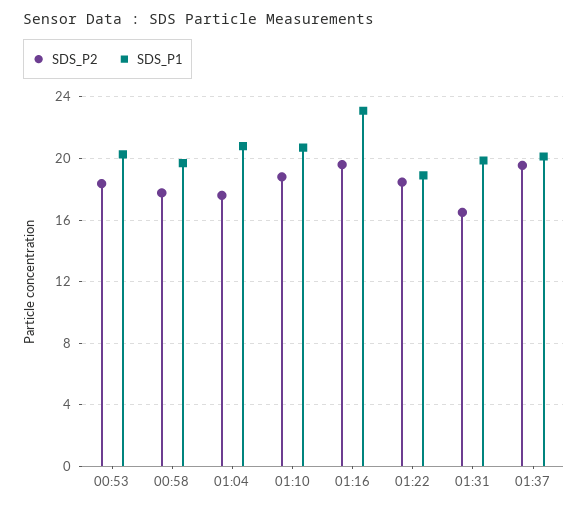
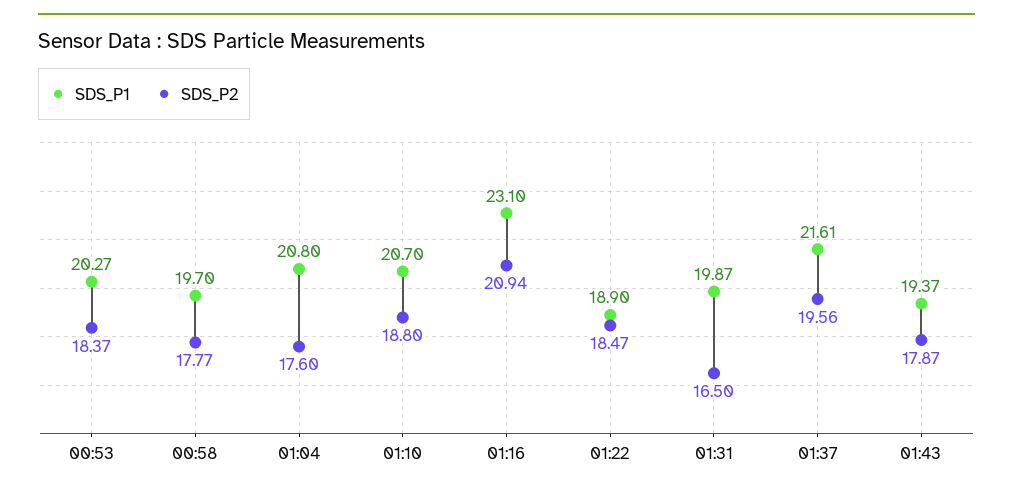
SDS_P2, 01:16: 19.5 -> 20.94
SDS_P1, 01:37: 20 -> 21.61
SDS_P1, 01:43: none -> 19.37
SDS_P2, 01:43: none -> 17.87

